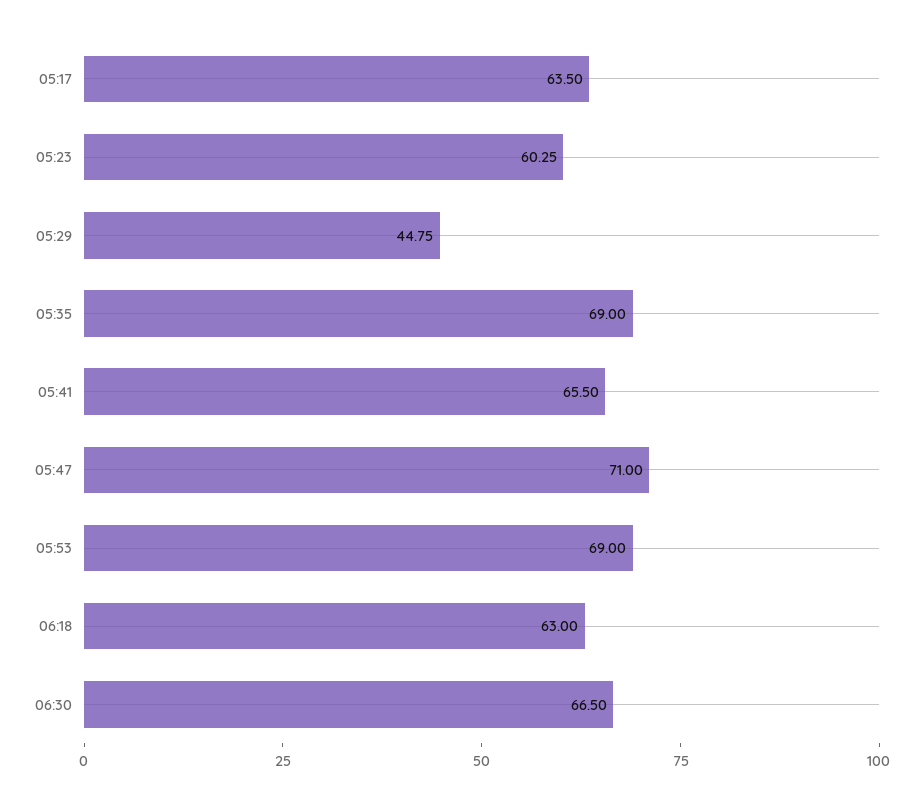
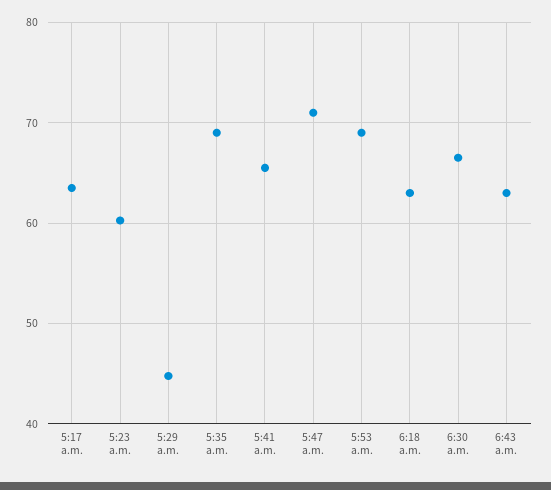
6:43 a.m.: none -> 63

